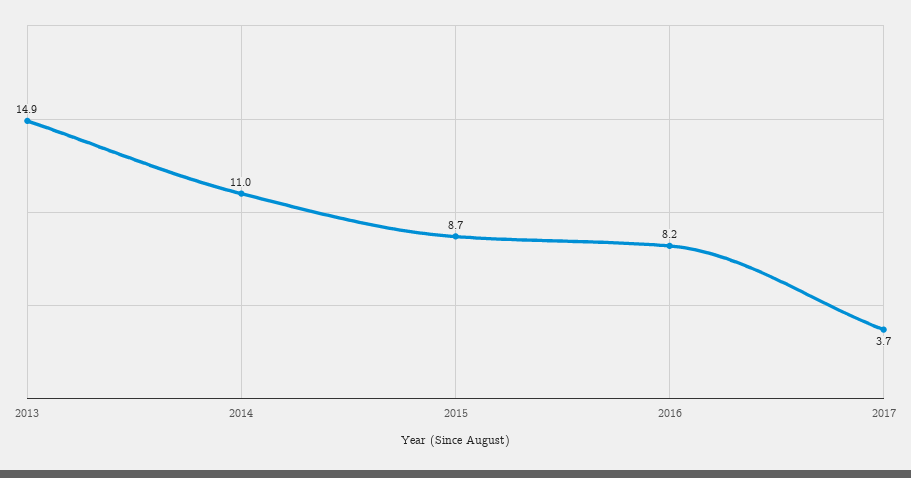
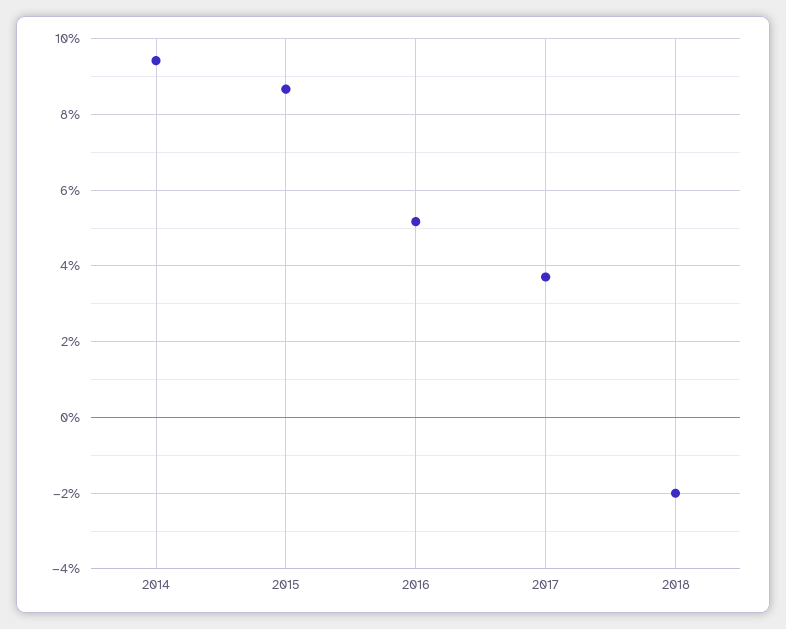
2013: 14.9 -> none
2014: 11 -> 9.4
2016: 8.2 -> 5.2
2018: none -> -2

